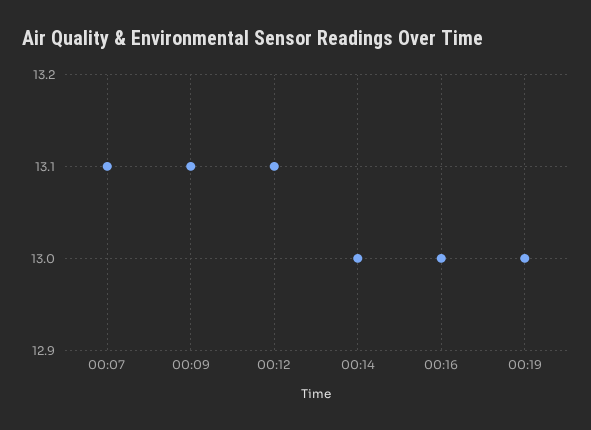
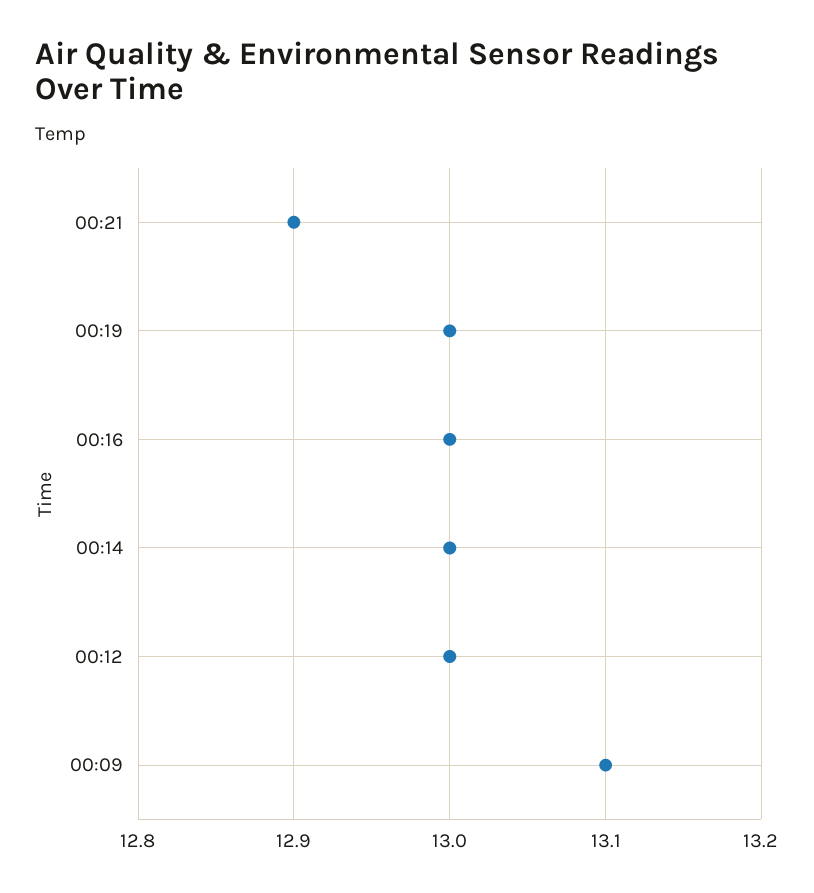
00:07: 13.1 -> none
00:12: 13.1 -> 13
00:21: none -> 12.9

